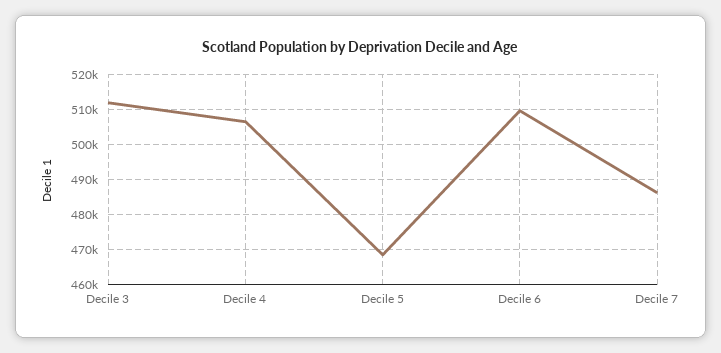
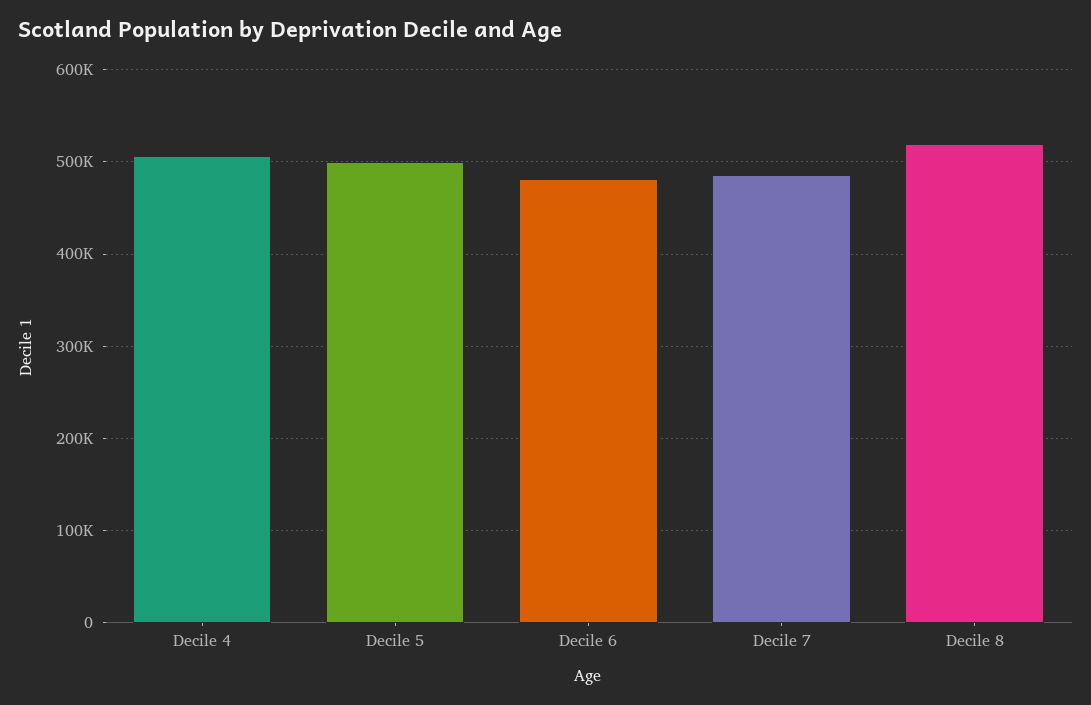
Decile 3: 512000 -> none
Decile 5: 468000 -> 500000
Decile 6: 510000 -> 480000
Decile 8: none -> 520000

